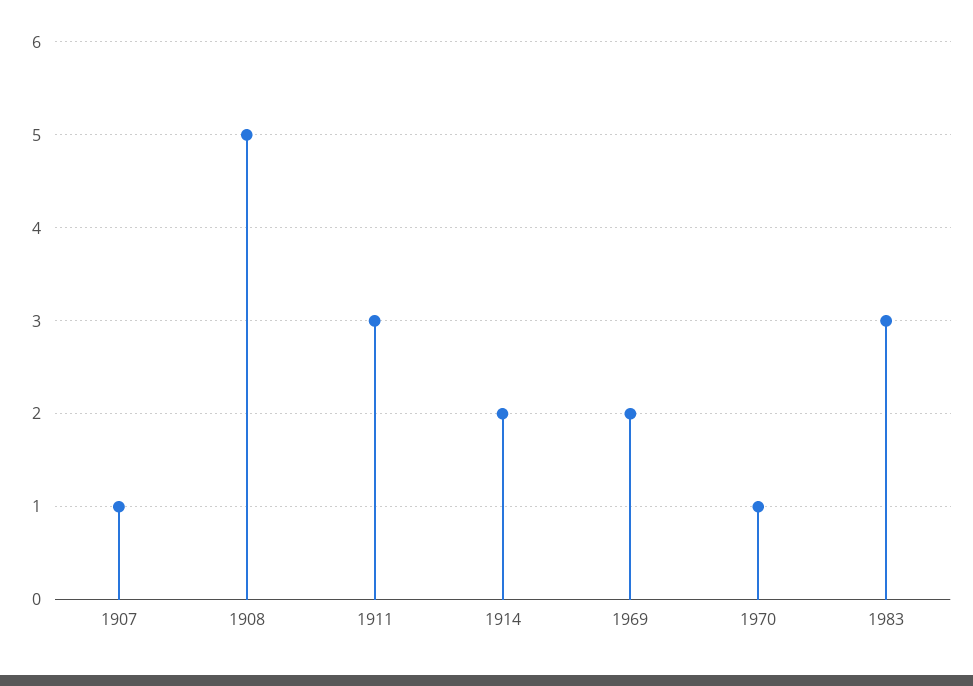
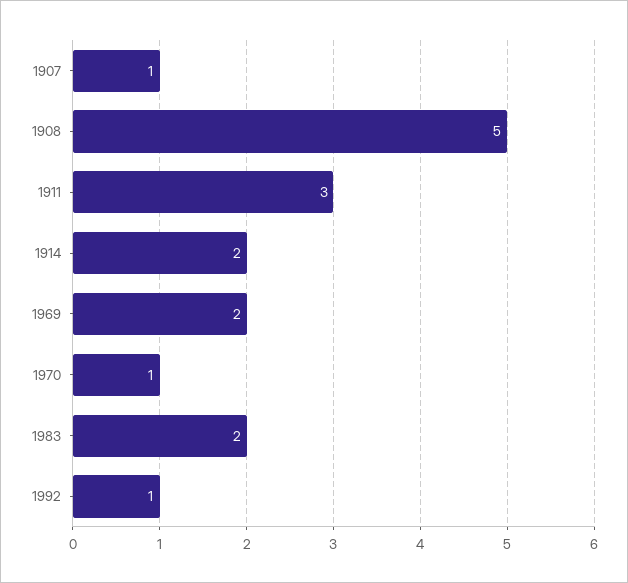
1983: 3 -> 2
1992: none -> 1

